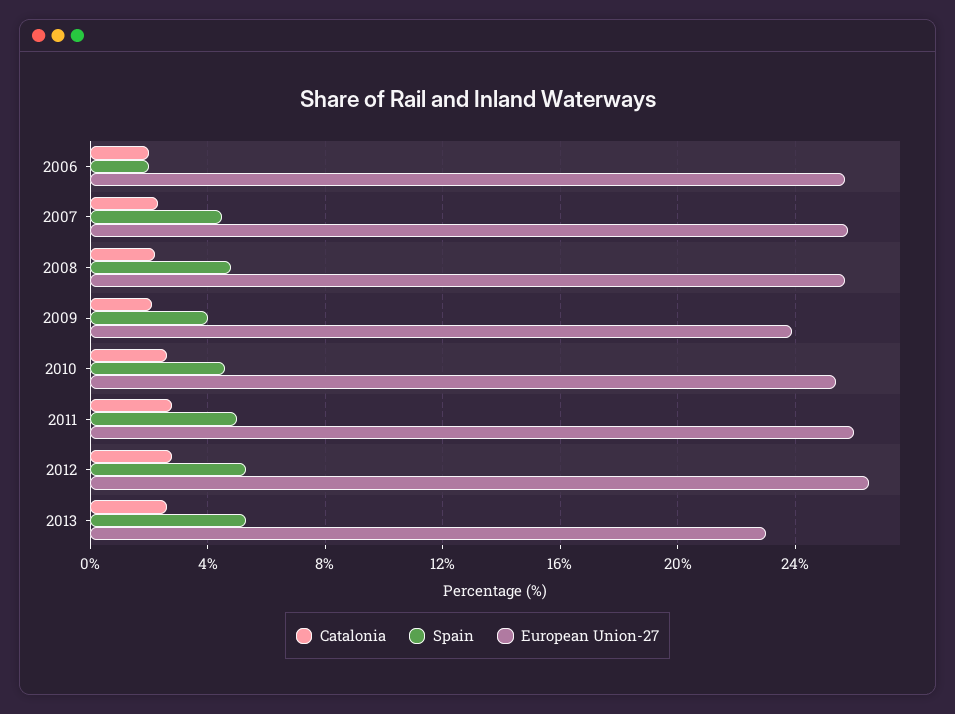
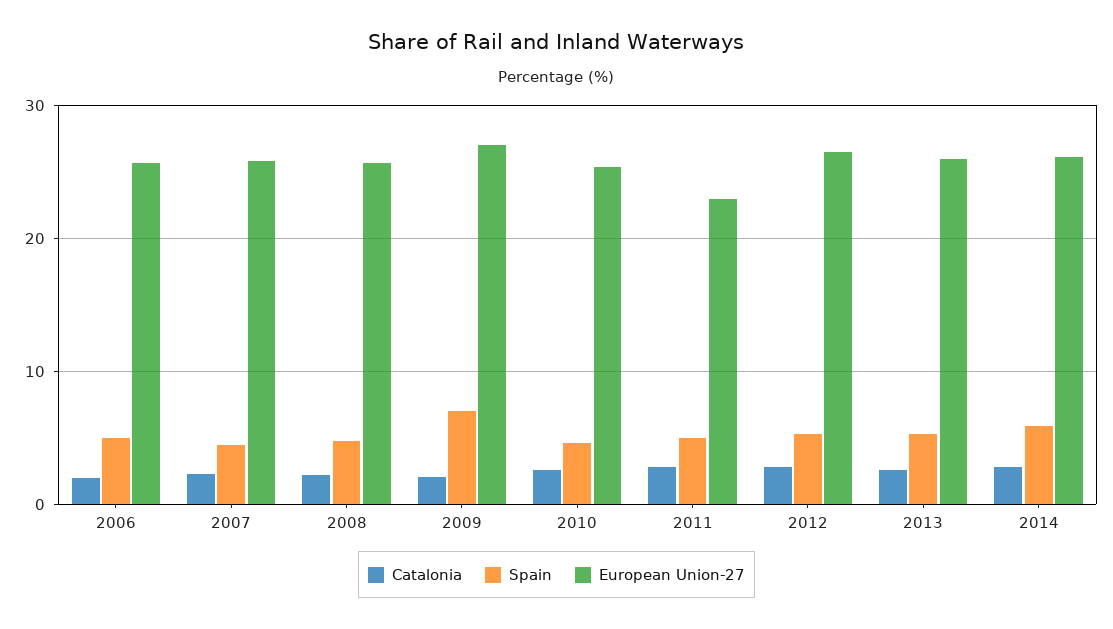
Spain, 2006: 2 -> 5
Spain, 2009: 4 -> 7
European Union-27, 2009: 24 -> 27
European Union-27, 2011: 26 -> 23
European Union-27, 2013: 23 -> 26
Catalonia, 2014: none -> 3
Spain, 2014: none -> 6
European Union-27, 2014: none -> 26

